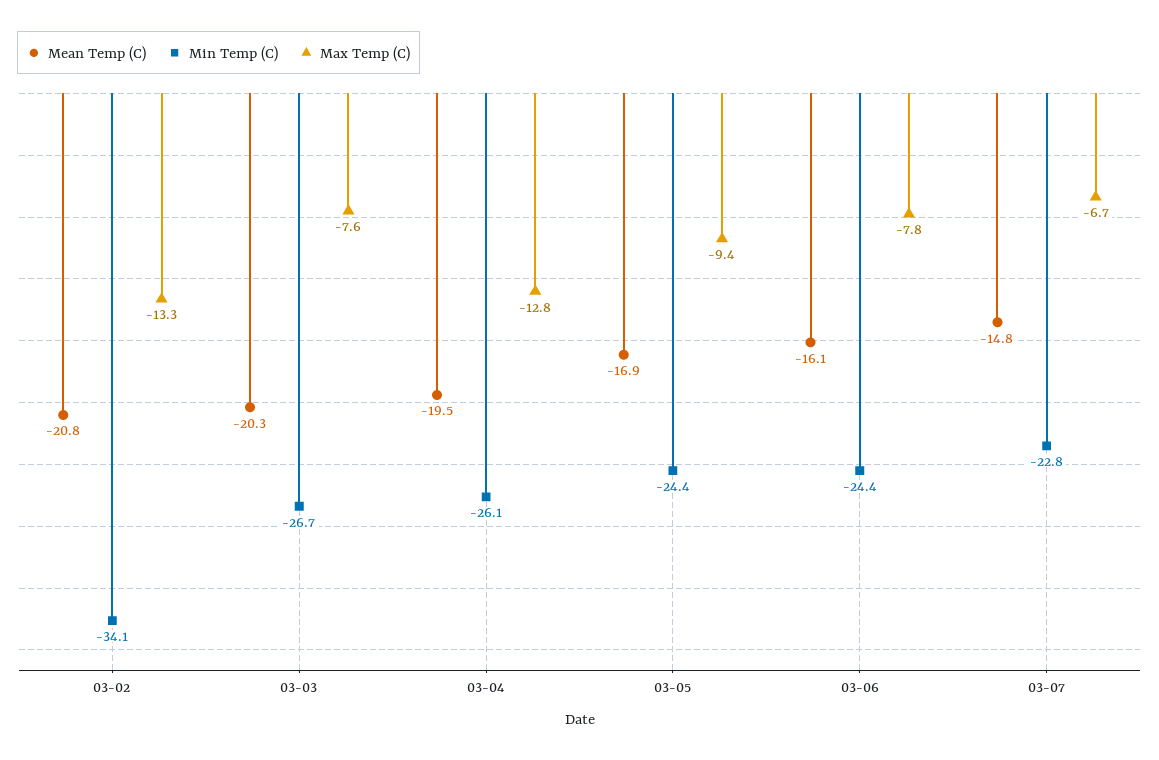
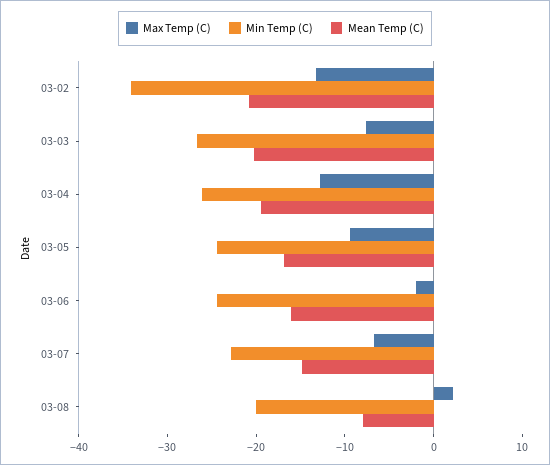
Max Temp (C), 03-06: -7.8 -> -2
Max Temp (C), 03-08: none -> 2
Min Temp (C), 03-08: none -> -20
Mean Temp (C), 03-08: none -> -8

